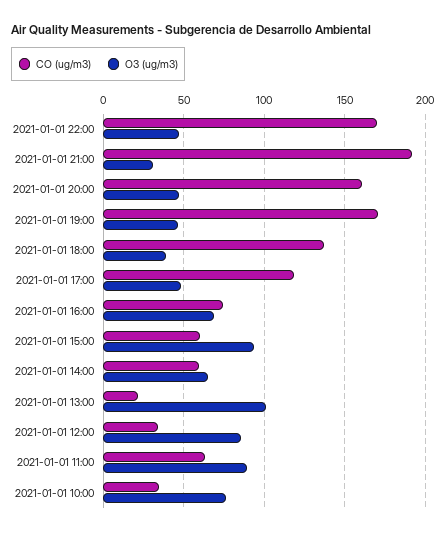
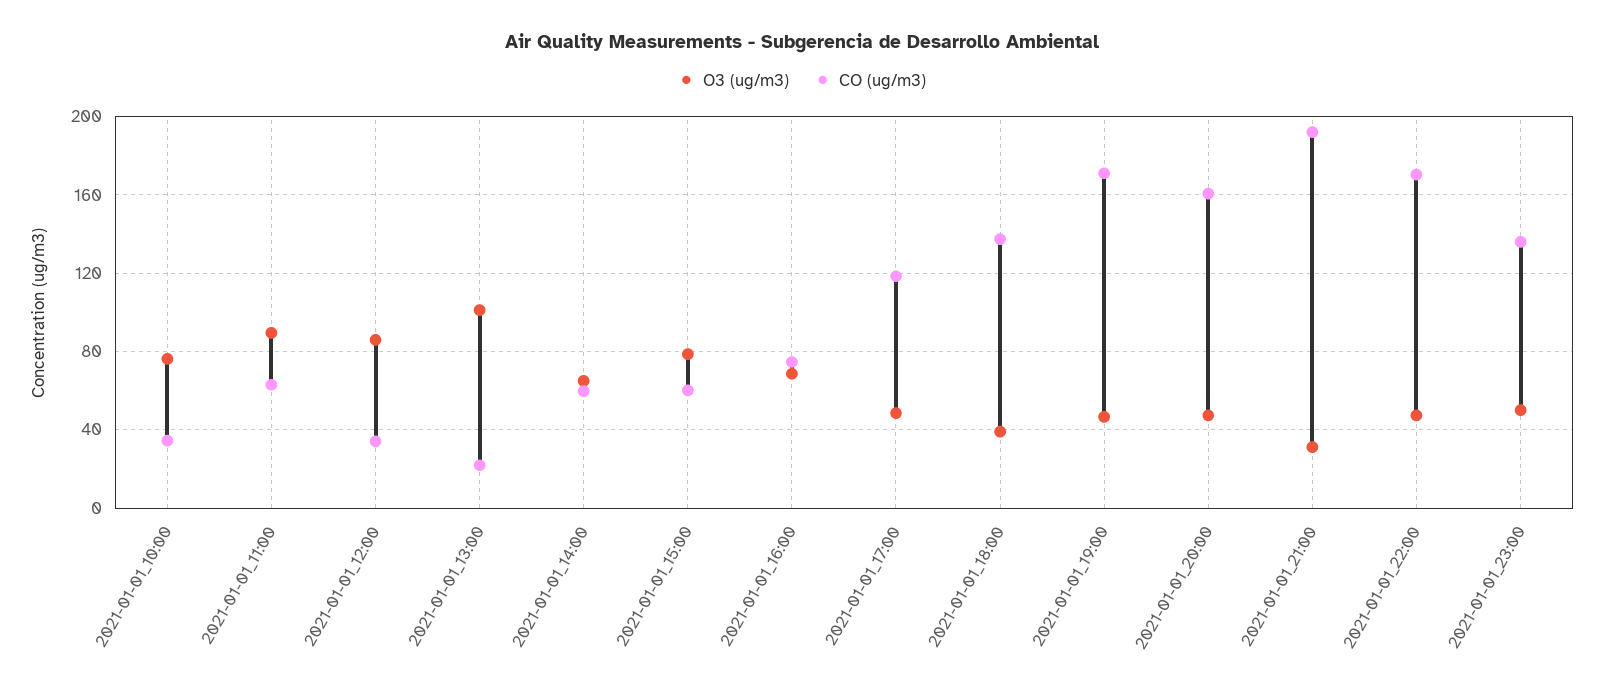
O3 (ug/m3), 2021-01-01 15:00: 95 -> 80
O3 (ug/m3), 2021-01-01_23:00: none -> 50
CO (ug/m3), 2021-01-01_23:00: none -> 135

